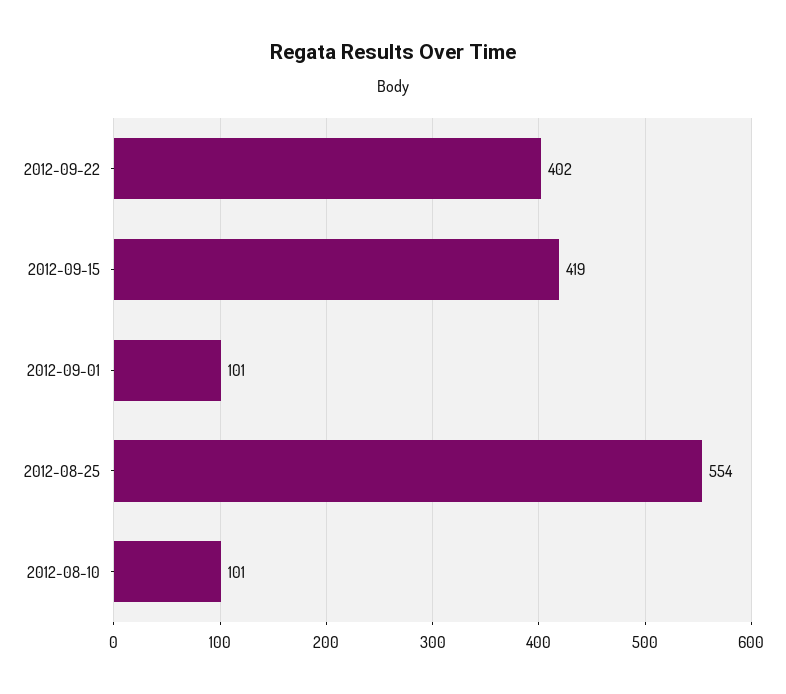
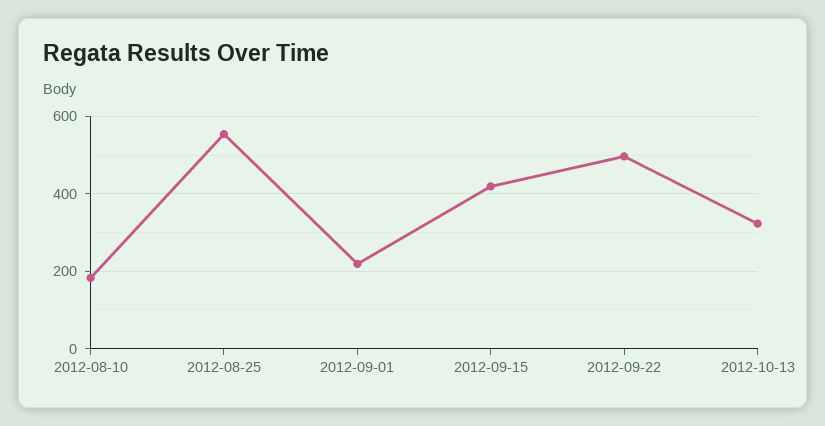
2012-09-22: 402 -> 500
2012-09-01: 101 -> 220
2012-08-10: 101 -> 180
2012-10-13: none -> 320

